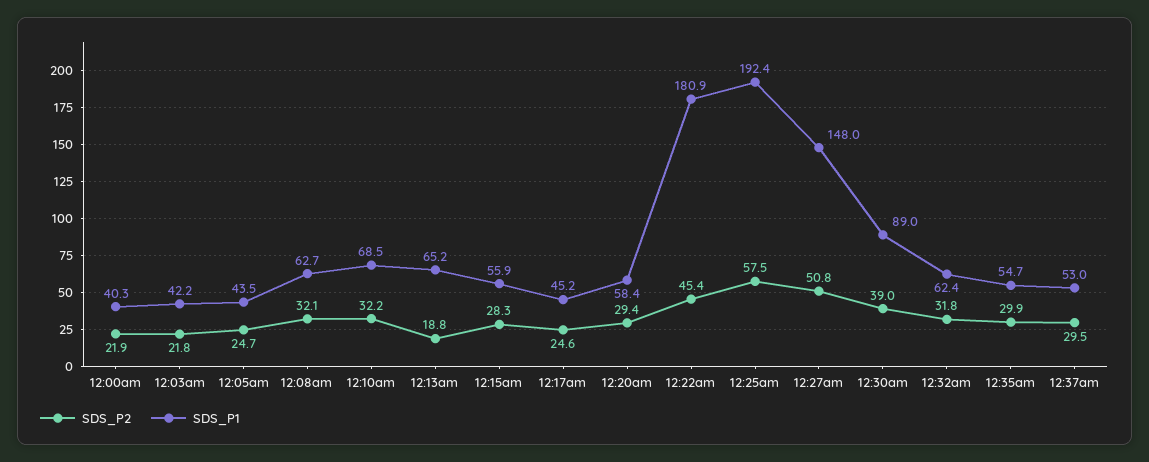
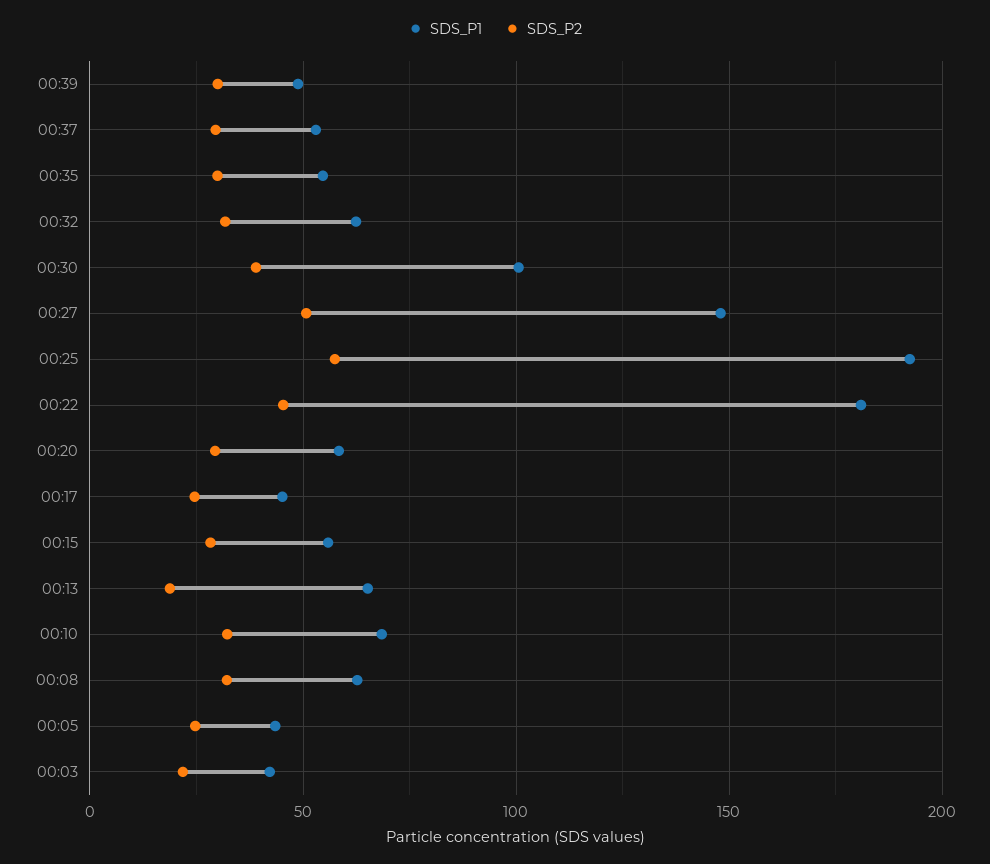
SDS_P2, 12:00am: 21.9 -> none
SDS_P1, 12:00am: 40.3 -> none
SDS_P1, 12:30am: 89 -> 100
SDS_P1, 00:39: none -> 50
SDS_P2, 00:39: none -> 30

